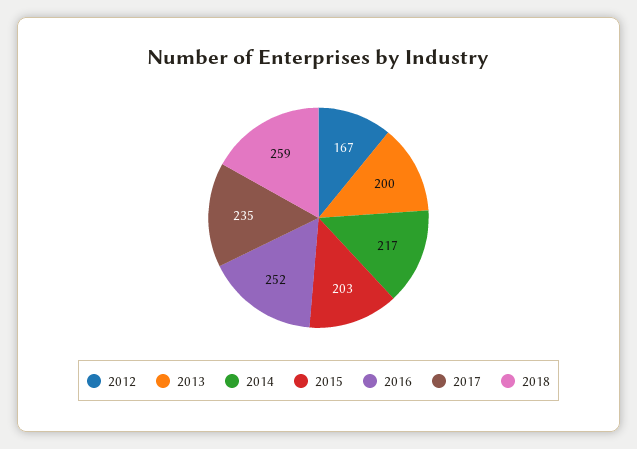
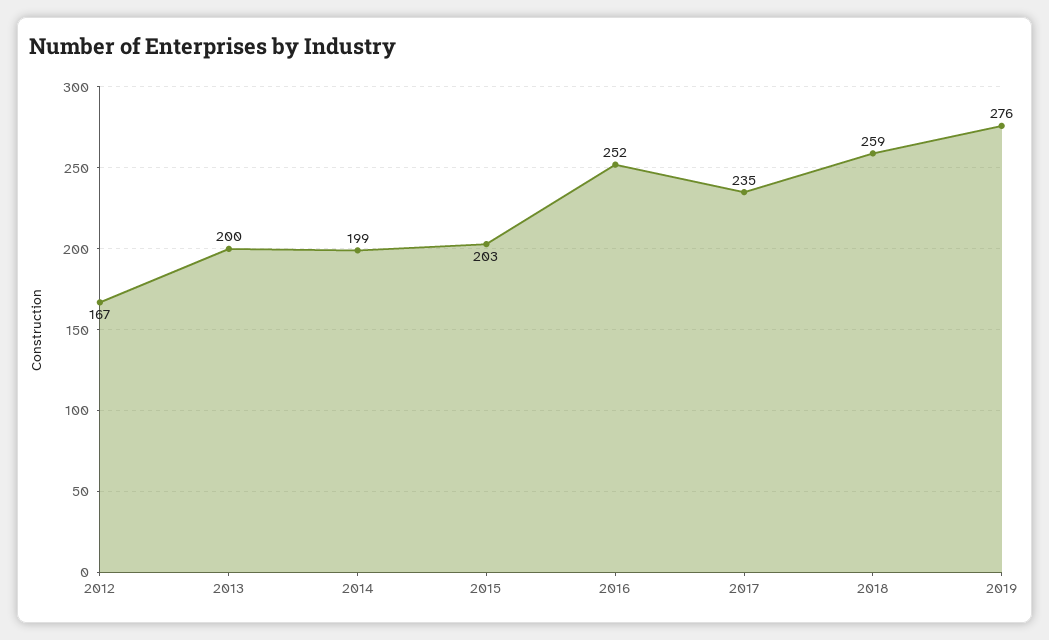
2014: 217 -> 199
2019: none -> 276

